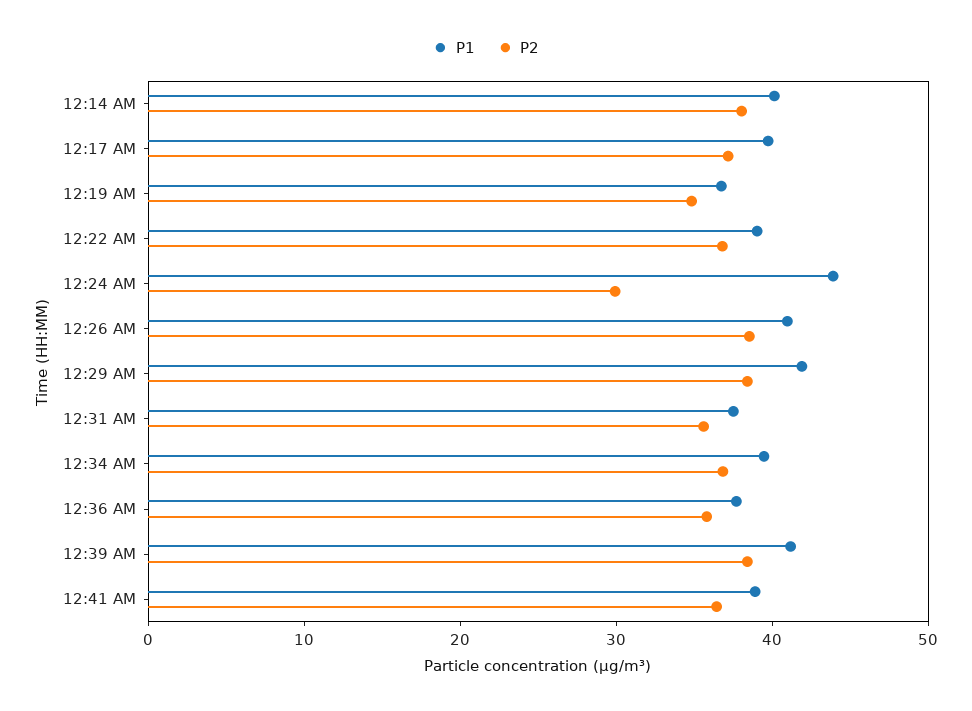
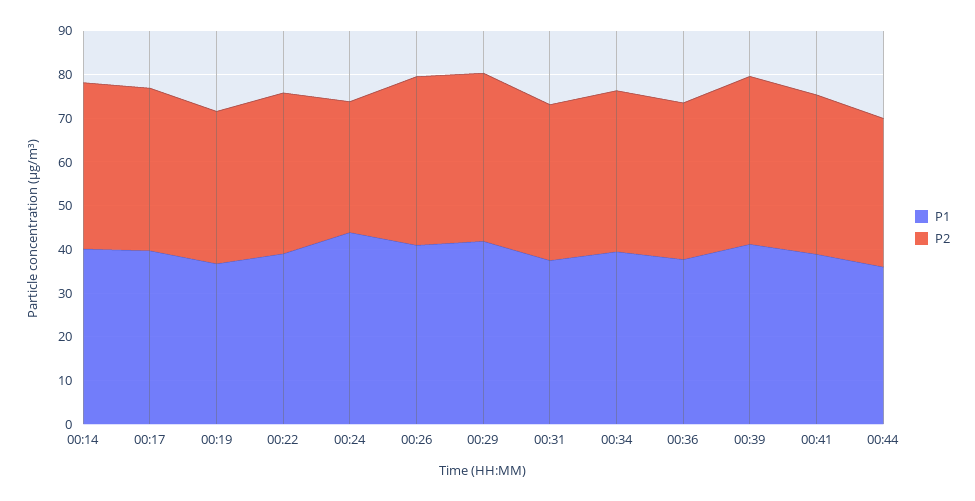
P1, 00:44: none -> 36
P2, 00:44: none -> 34

